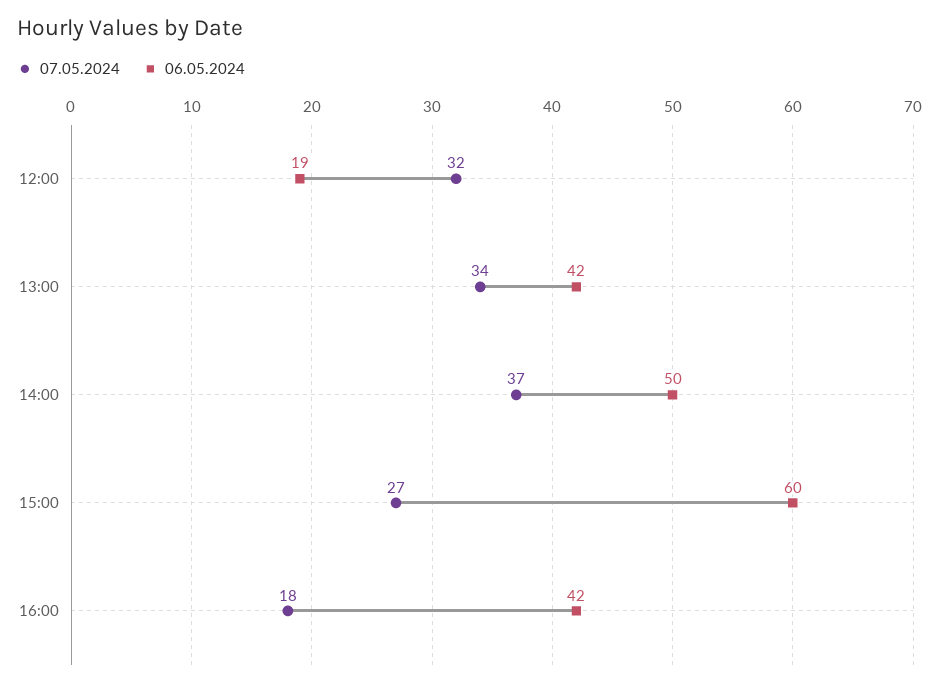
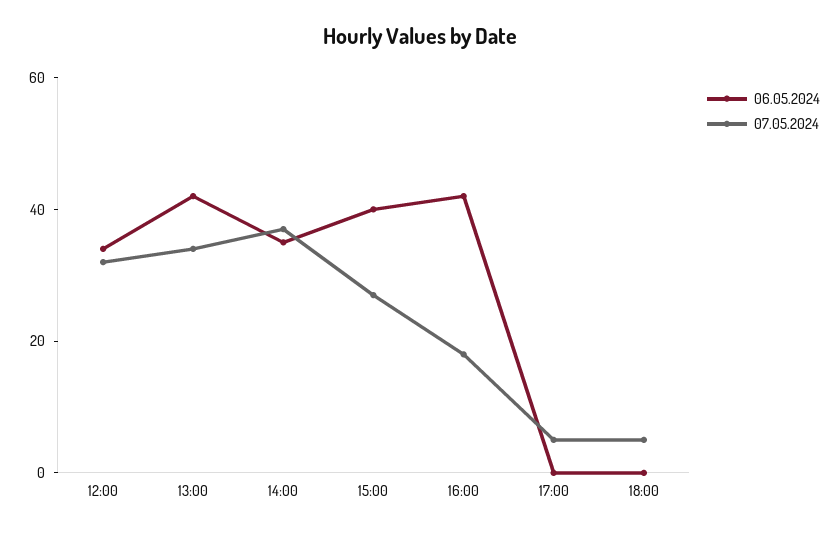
06.05.2024, 12:00: 19 -> 35
06.05.2024, 14:00: 50 -> 35
06.05.2024, 15:00: 60 -> 40
06.05.2024, 17:00: none -> 0
07.05.2024, 17:00: none -> 5
06.05.2024, 18:00: none -> 0
07.05.2024, 18:00: none -> 5

